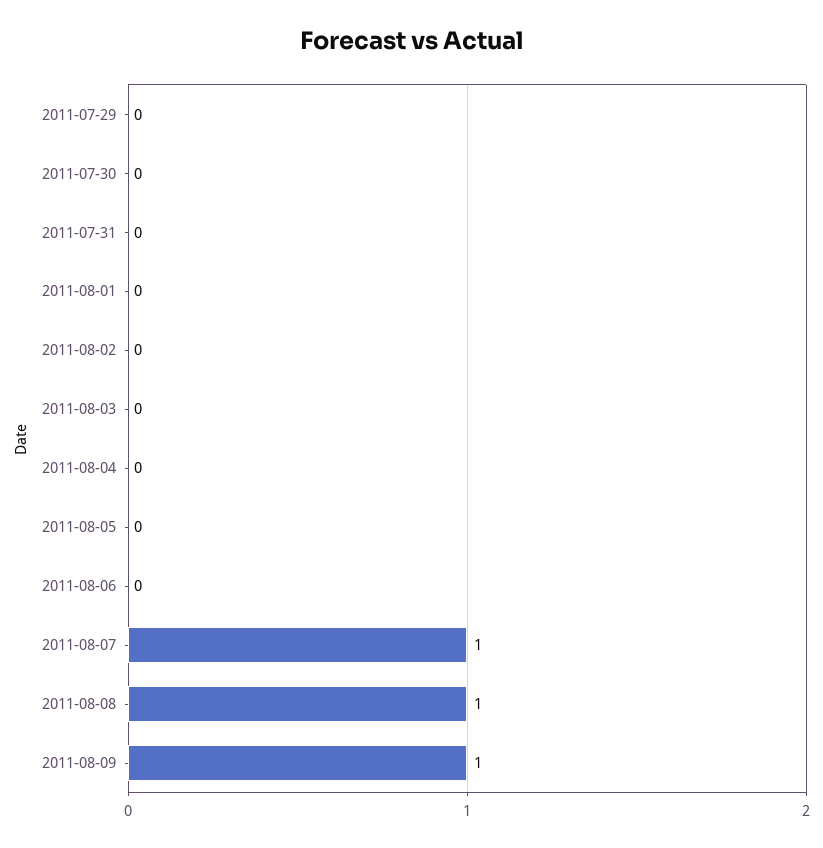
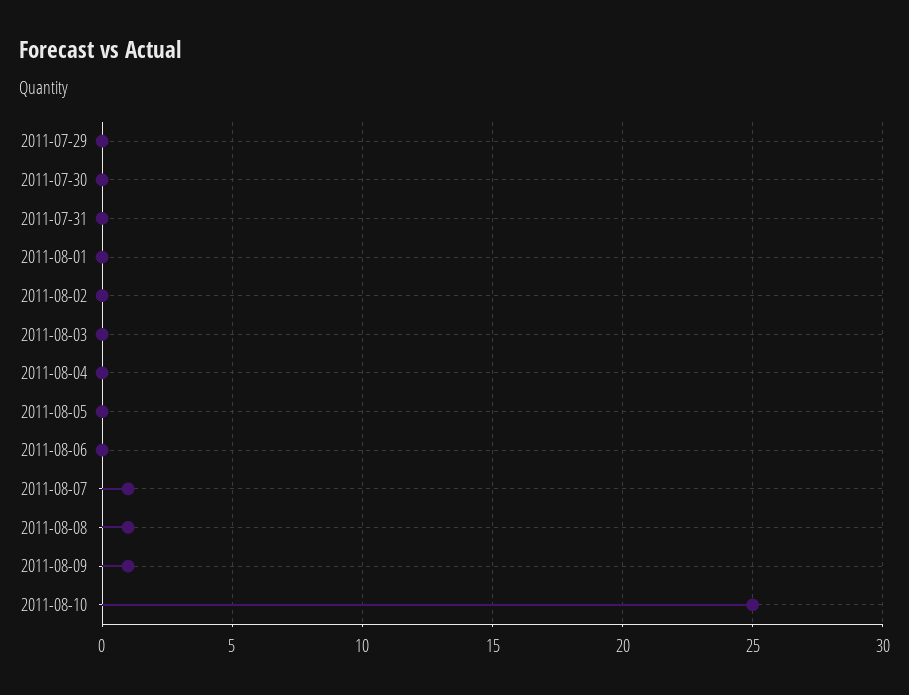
2011-08-10: none -> 25

